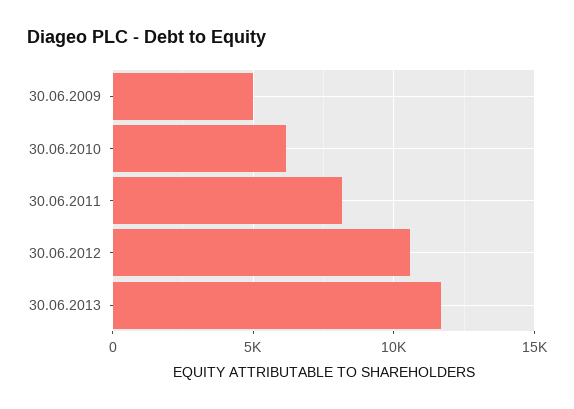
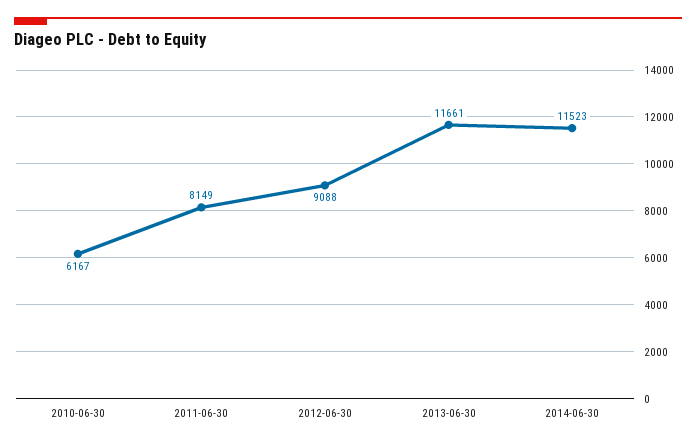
30.06.2009: 5000 -> none
30.06.2012: 10500 -> 9088
2014-06-30: none -> 11523

